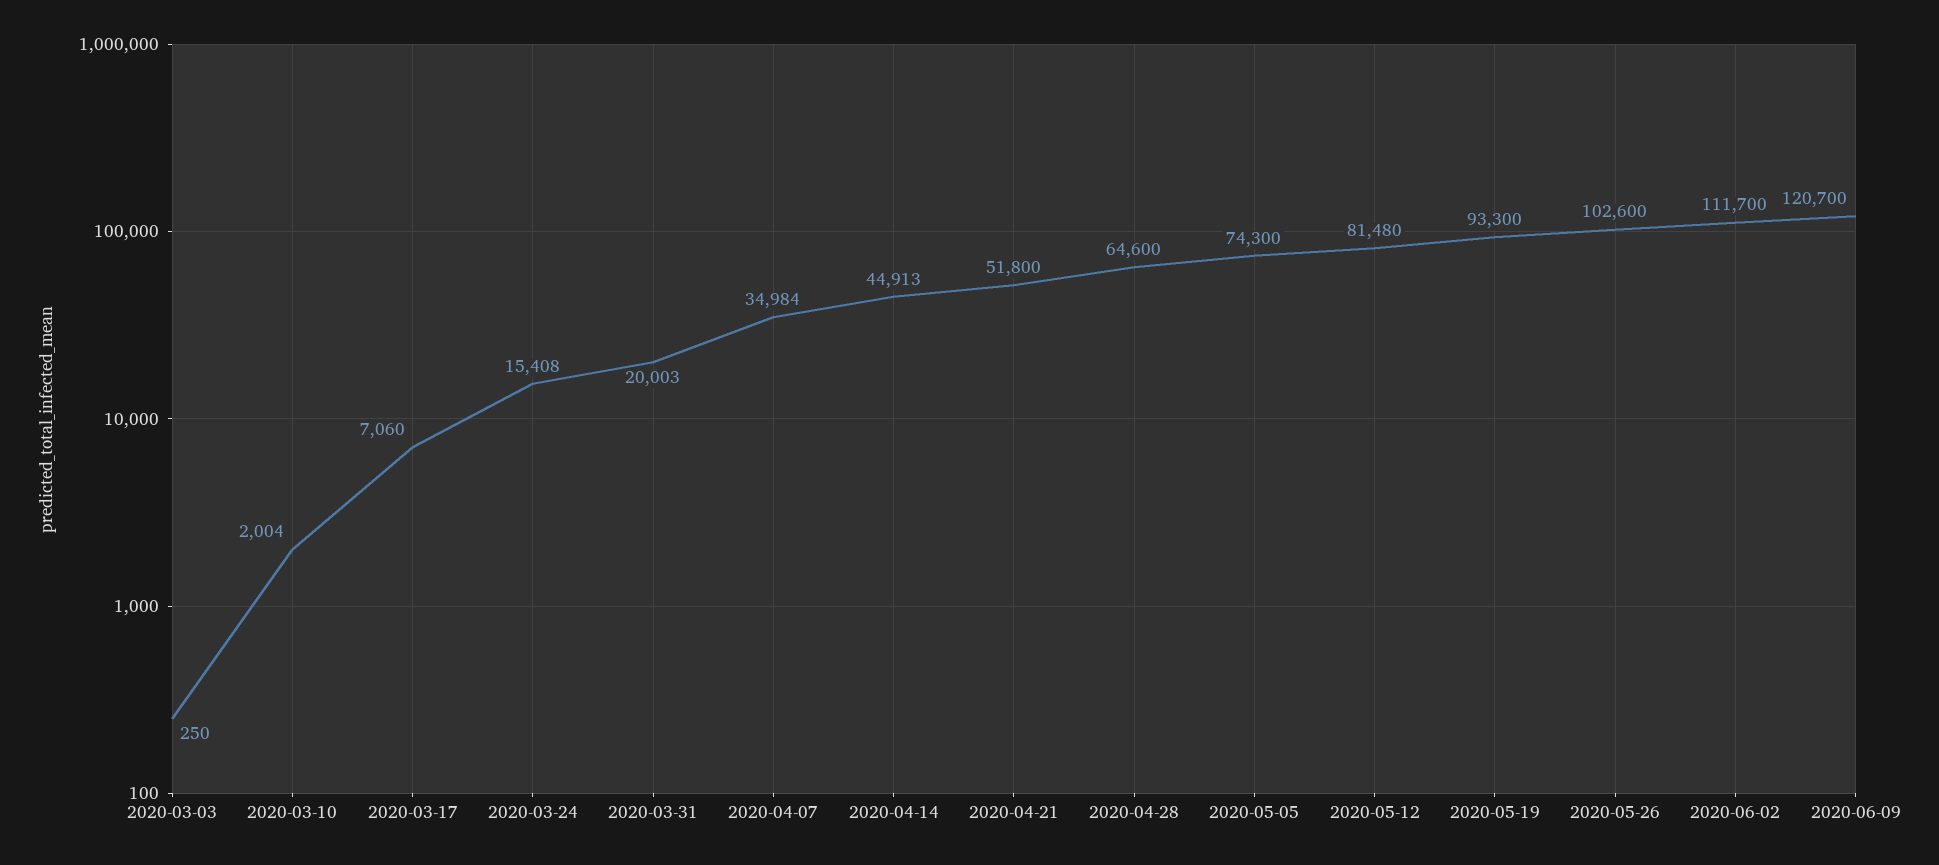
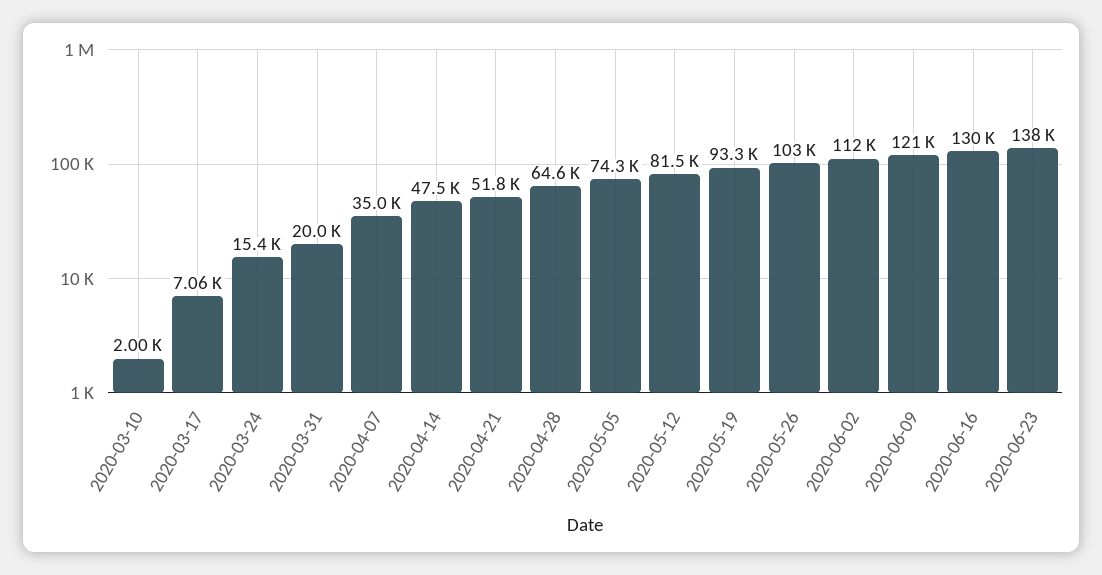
2020-03-03: 250 -> none
2020-04-14: 44913 -> 47500
2020-06-16: none -> 130000
2020-06-23: none -> 138000

